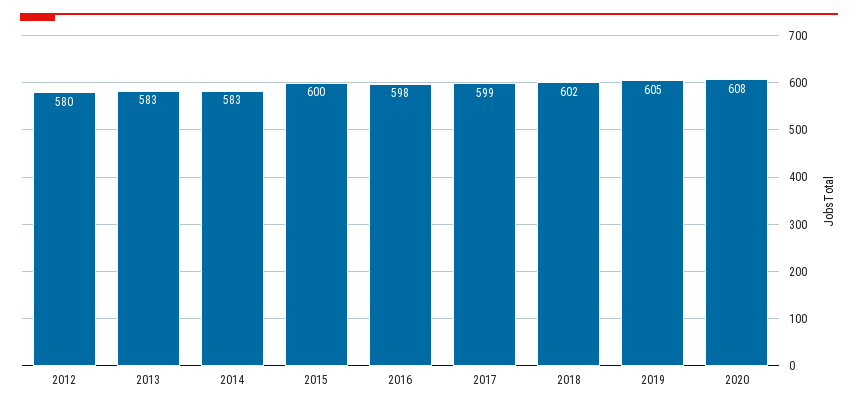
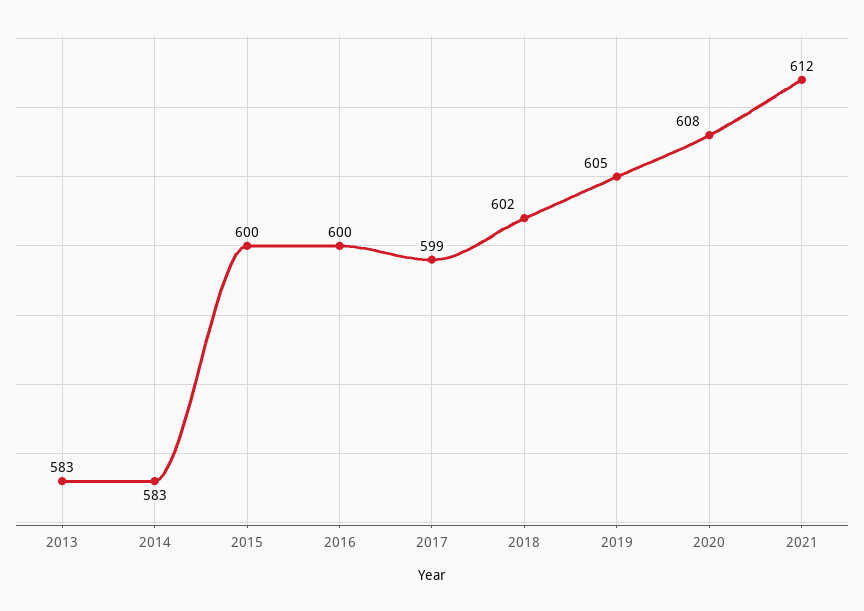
2012: 580 -> none
2016: 598 -> 600
2021: none -> 612

